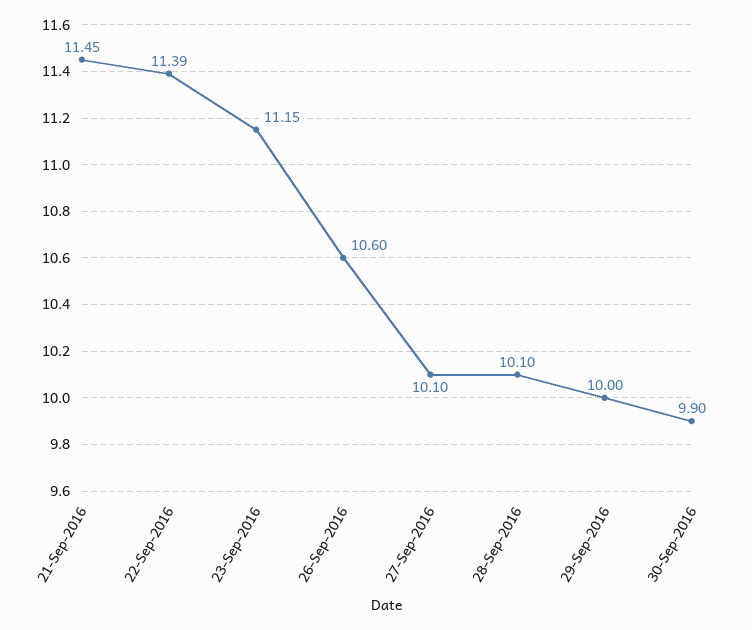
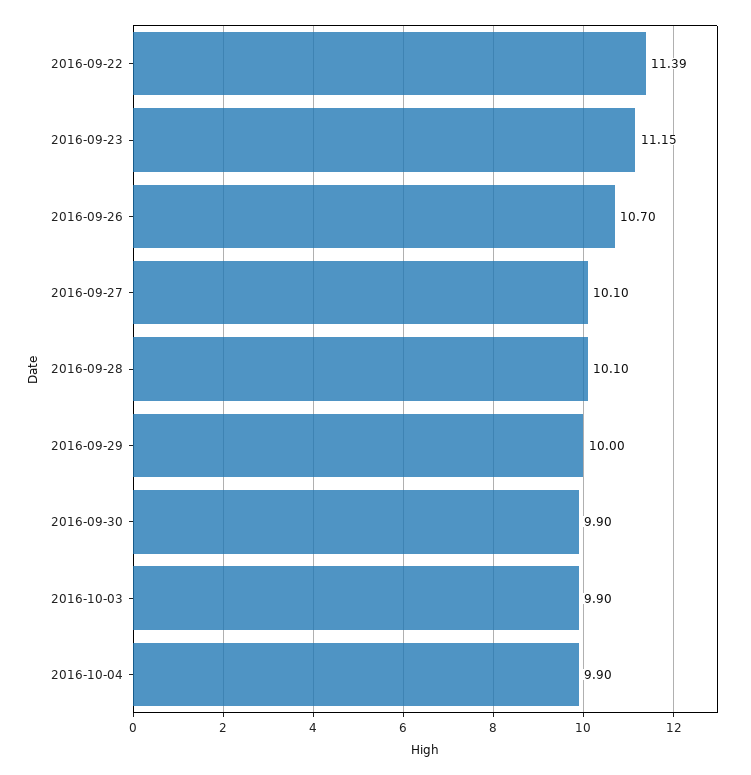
21-Sep-2016: 11.45 -> none
26-Sep-2016: 10.6 -> 10.7
2016-10-03: none -> 9.9
2016-10-04: none -> 9.9

